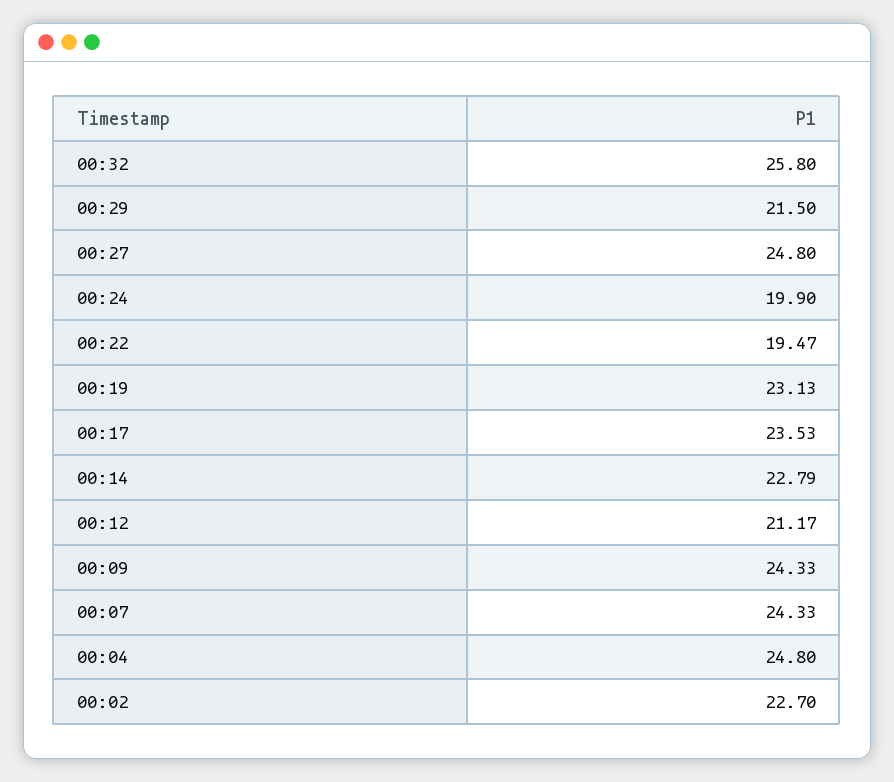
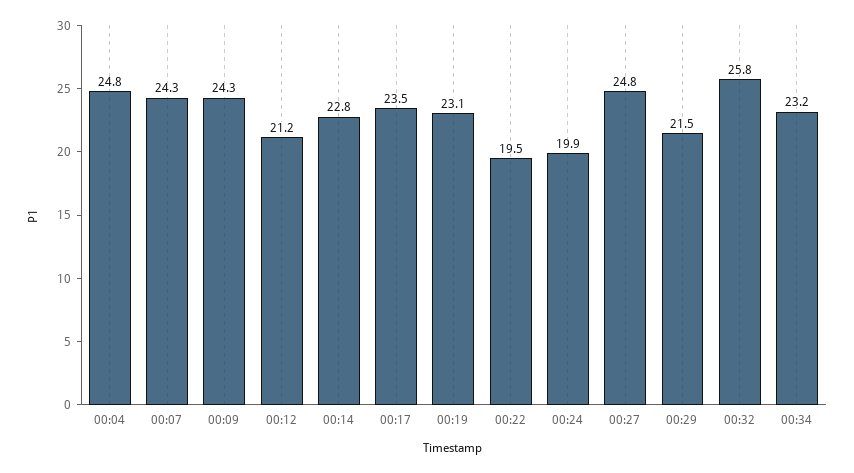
00:02: 22.7 -> none
00:34: none -> 23.2

